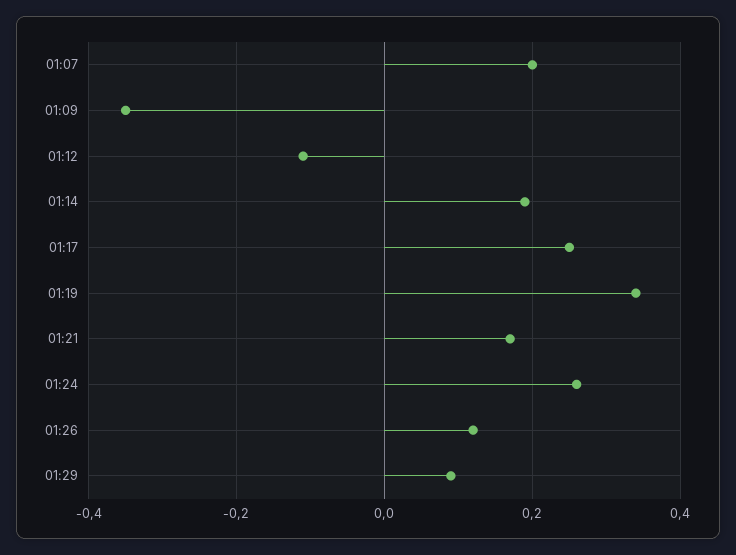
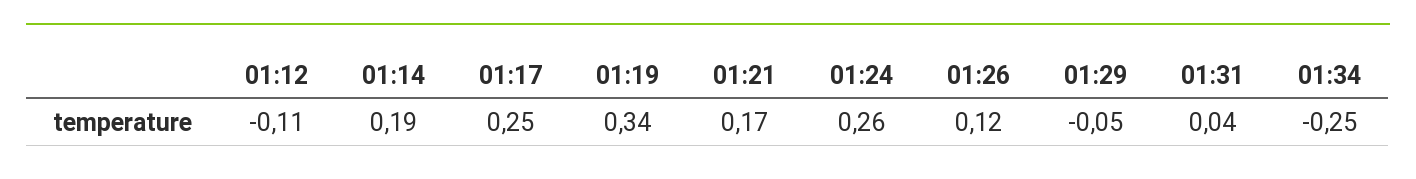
01:07: 0.2 -> none
01:09: -0.35 -> none
01:29: 0.1 -> -0.05
01:31: none -> 0.04
01:34: none -> -0.25

